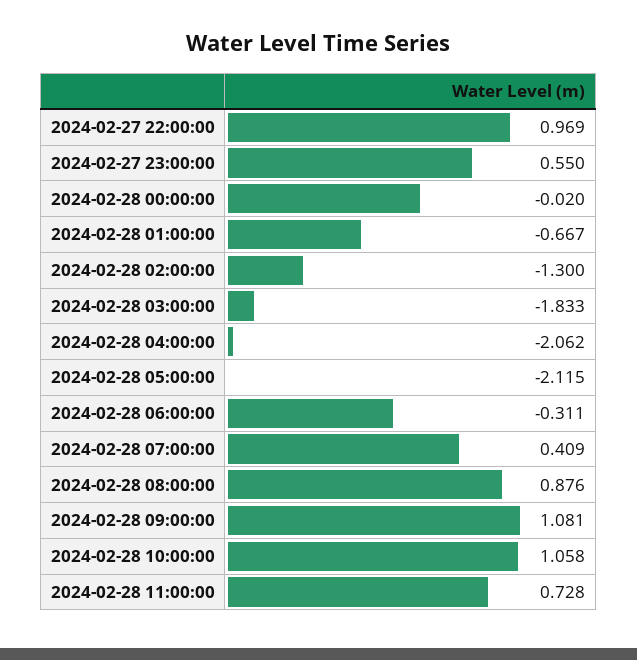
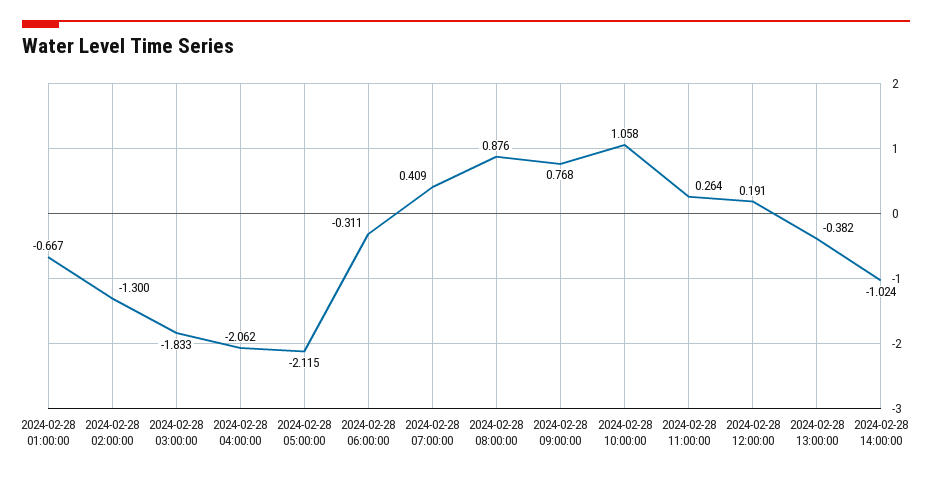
2024-02-27 22:00:00: 0.969 -> none
2024-02-27 23:00:00: 0.55 -> none
2024-02-28 00:00:00: -0.02 -> none
2024-02-28 09:00:00: 1.081 -> 0.768
2024-02-28 11:00:00: 0.728 -> 0.264
2024-02-28 12:00:00: none -> 0.191
2024-02-28 13:00:00: none -> -0.382
2024-02-28 14:00:00: none -> -1.024

